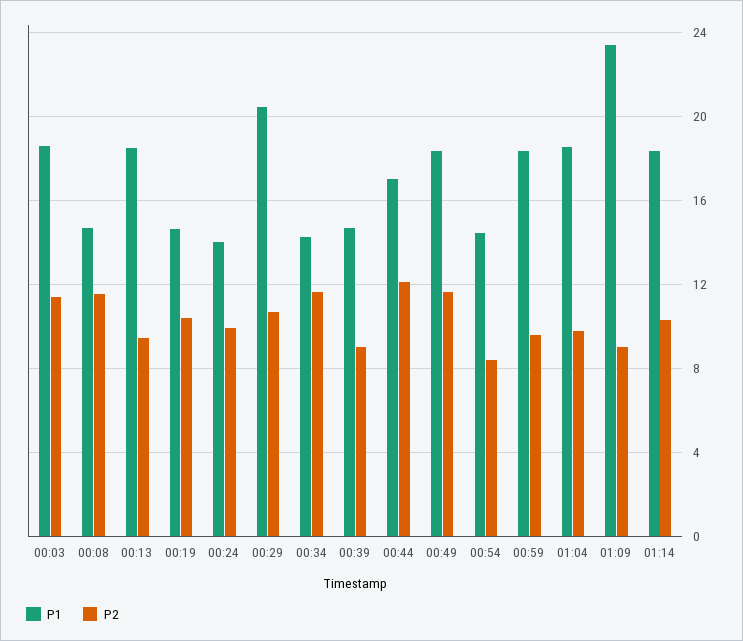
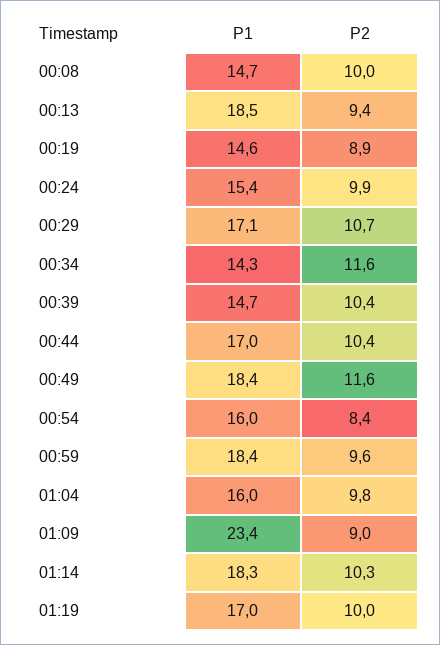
P1, 00:03: 18.5 -> none
P2, 00:03: 11.5 -> none
P2, 00:08: 11.5 -> 10
P2, 00:19: 10.5 -> 8.9
P1, 00:24: 14 -> 15.4
P1, 00:29: 20.5 -> 17.1
P2, 00:39: 9 -> 10.4
P2, 00:44: 12 -> 10.4
P1, 00:54: 14.5 -> 16
P1, 01:04: 18.5 -> 16
P1, 01:19: none -> 17
P2, 01:19: none -> 10

